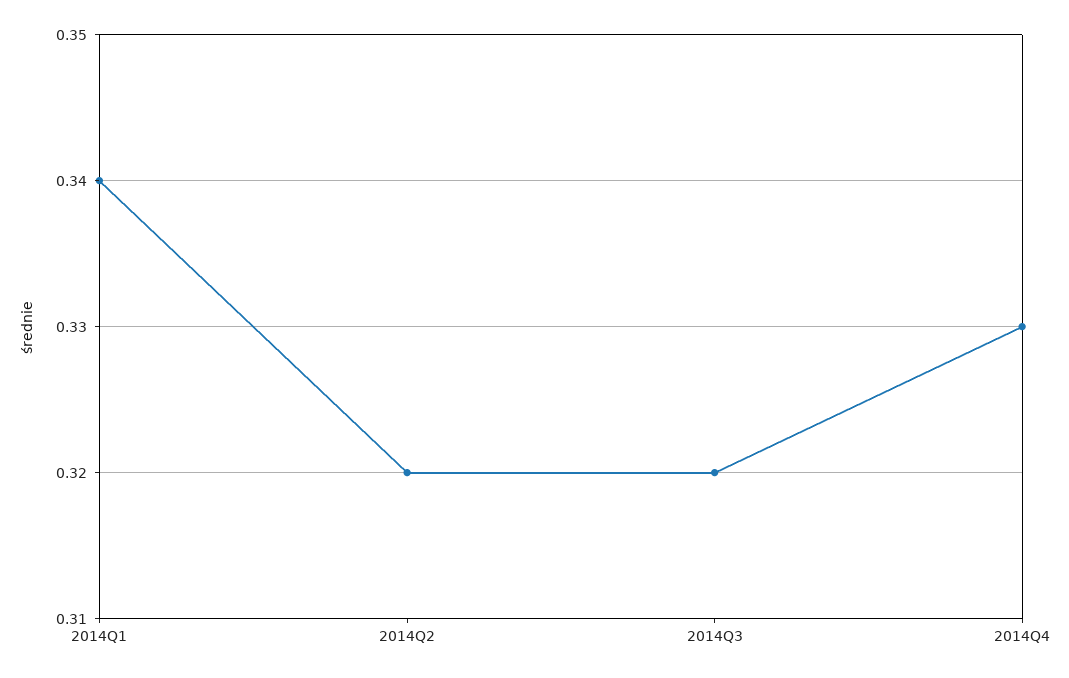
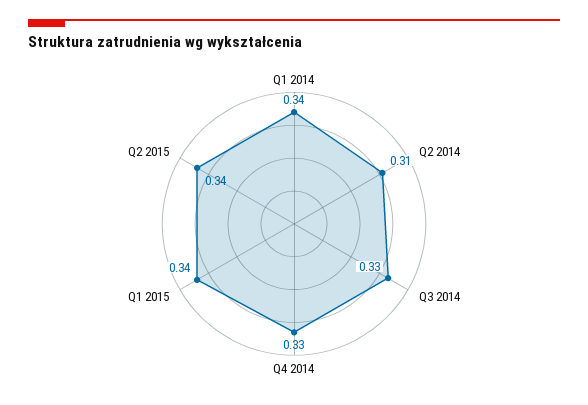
2014Q2: 0.32 -> 0.31
2014Q3: 0.32 -> 0.33
Q1 2015: none -> 0.34
Q2 2015: none -> 0.34

